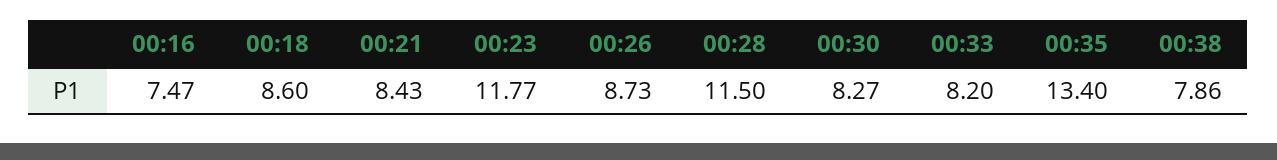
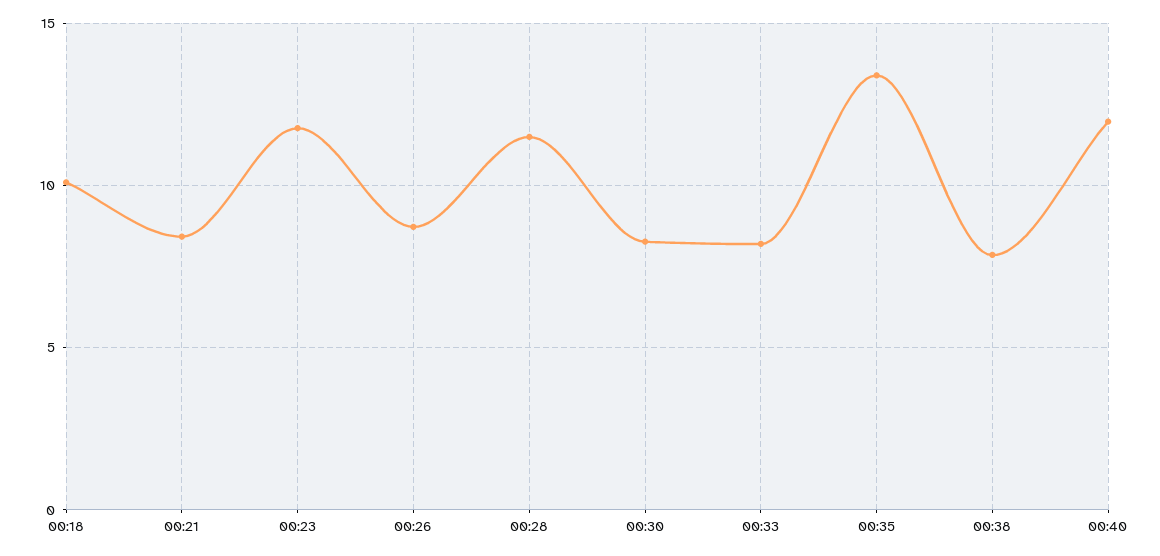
00:16: 7.47 -> none
00:18: 8.6 -> 10
00:40: none -> 12

